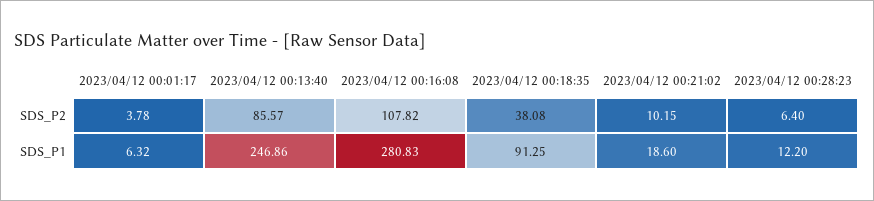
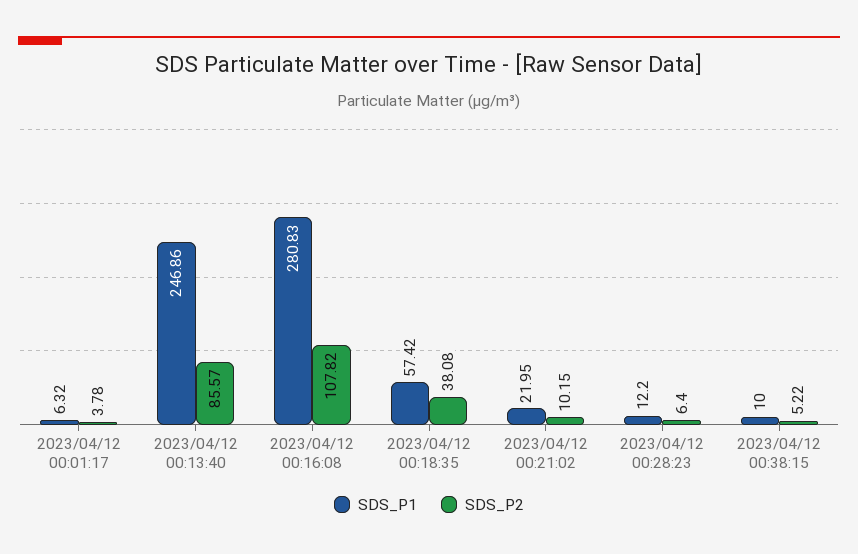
SDS_P1, 2023/04/12 00:18:35: 91.25 -> 57.42
SDS_P1, 2023/04/12 00:21:02: 18.6 -> 21.95
SDS_P1, 2023/04/12 00:38:15: none -> 10
SDS_P2, 2023/04/12 00:38:15: none -> 5.22

